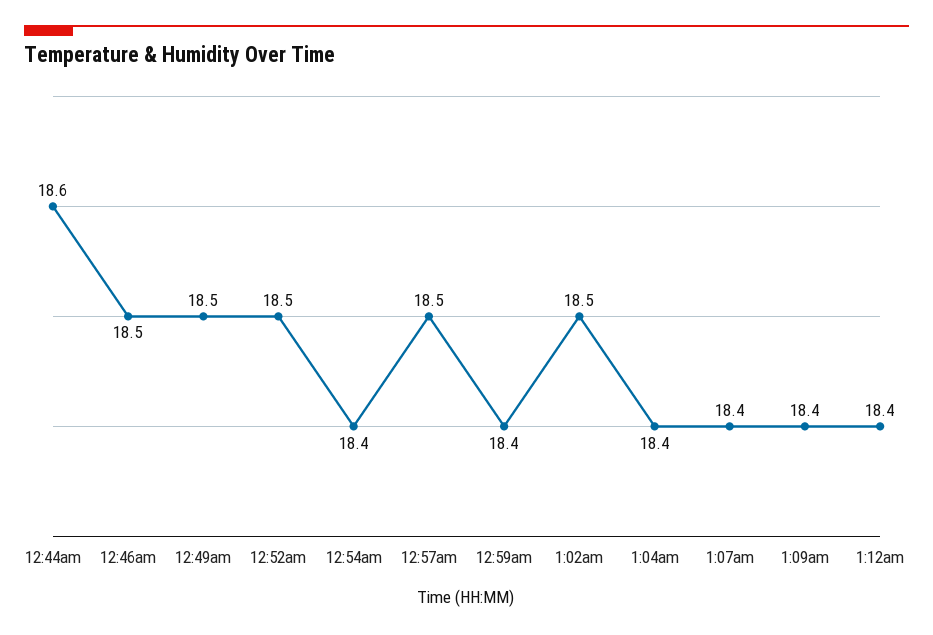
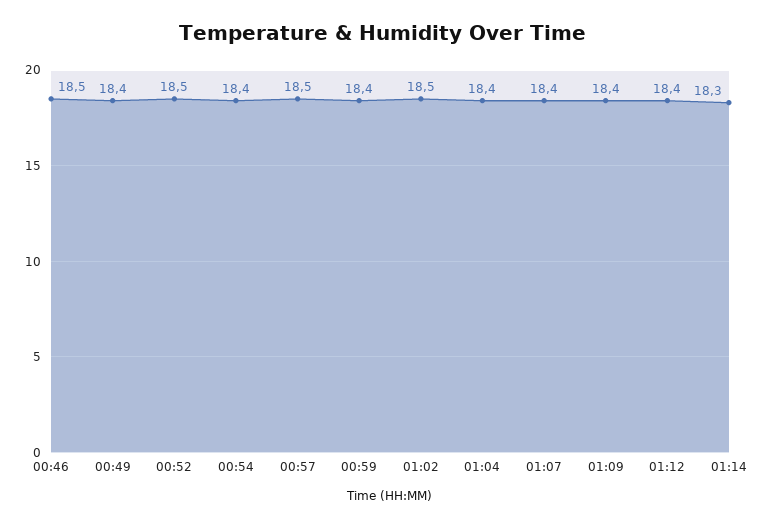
12:44am: 18.6 -> none
12:49am: 18.5 -> 18.4
01:14: none -> 18.3

